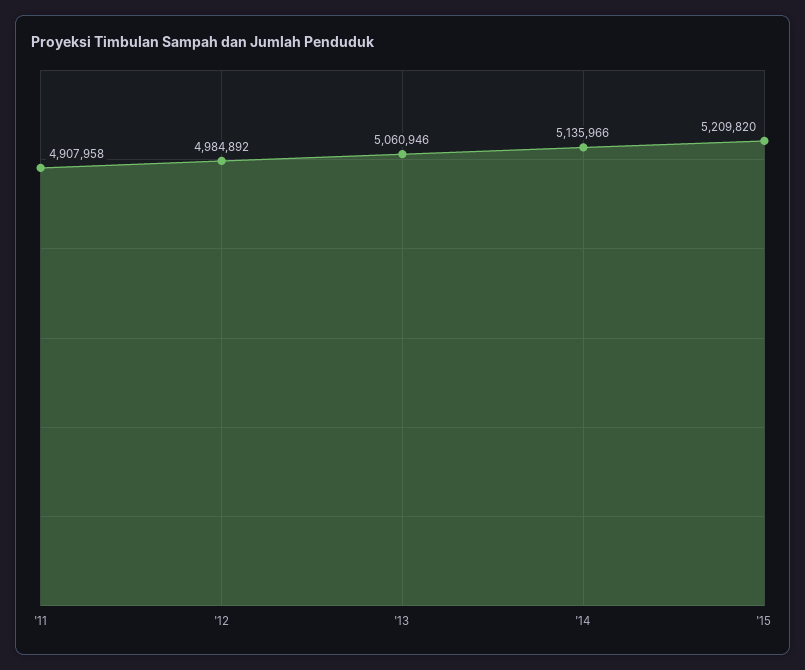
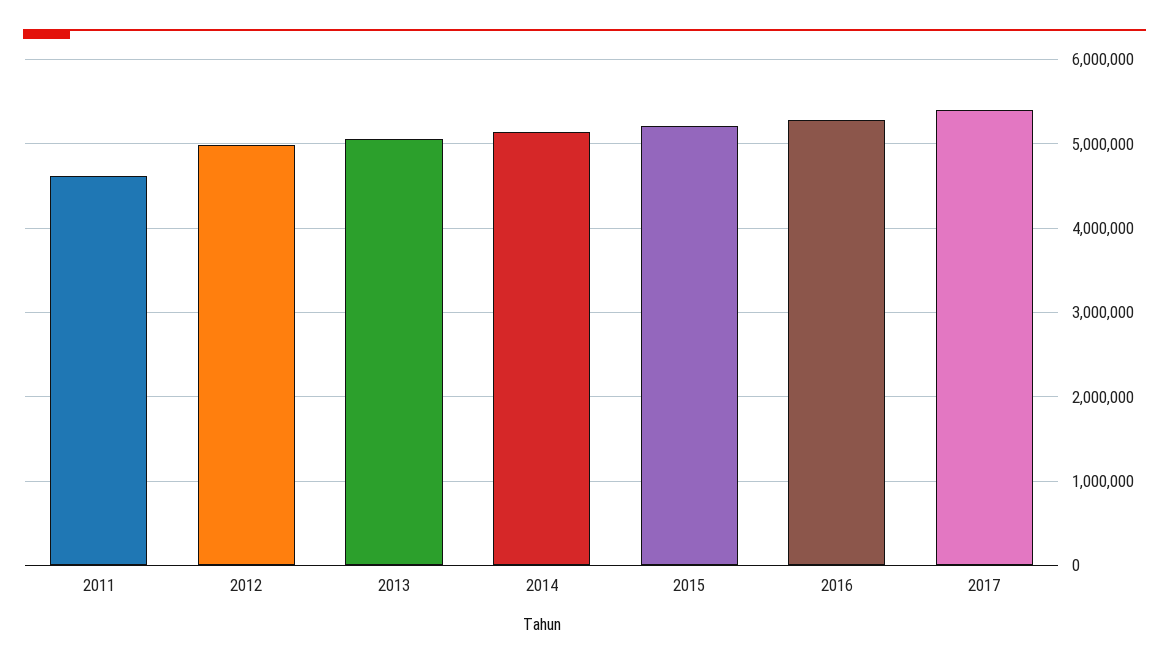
'11: 4907958 -> 4600000
2016: none -> 5300000
2017: none -> 5400000

